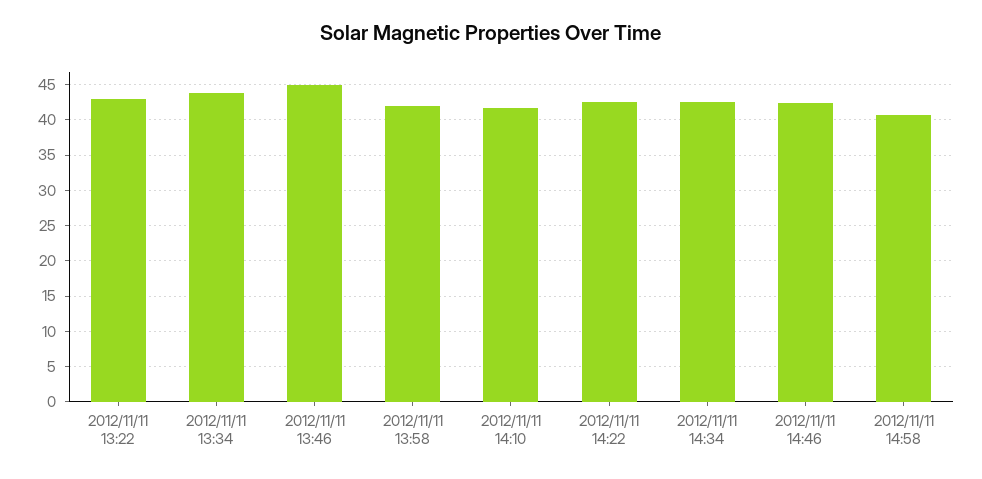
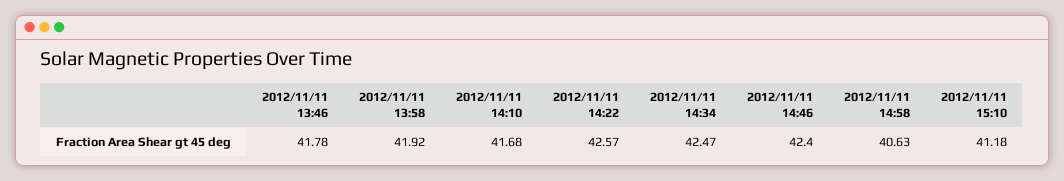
2012/11/11 13:22: 43 -> none
2012/11/11 13:34: 44 -> none
2012/11/11 13:46: 45 -> 41.78
2012/11/11 15:10: none -> 41.18

